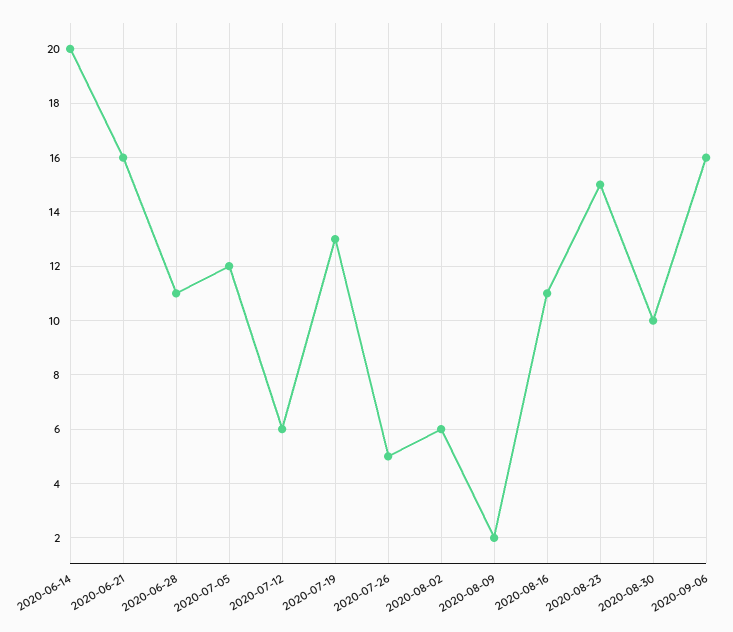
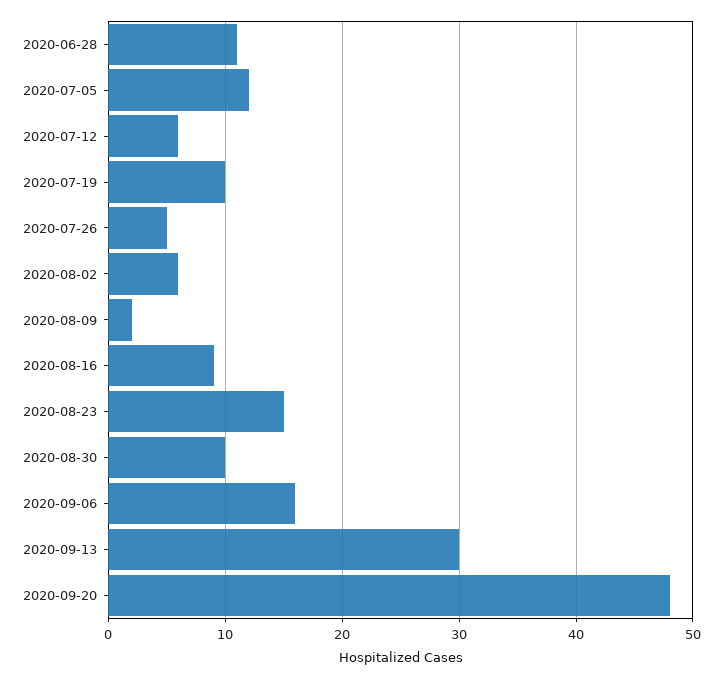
2020-06-14: 20 -> none
2020-06-21: 16 -> none
2020-07-19: 13 -> 10
2020-08-16: 11 -> 9
2020-09-13: none -> 30
2020-09-20: none -> 48

